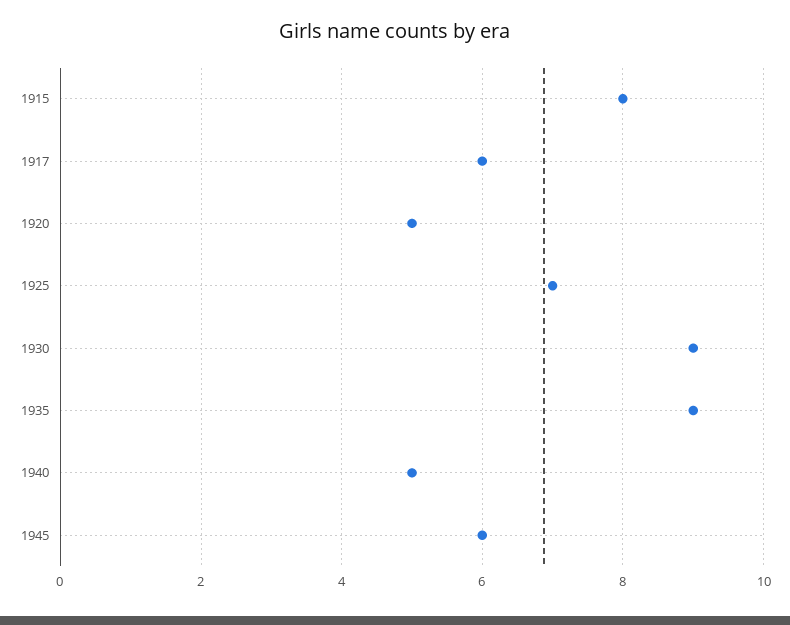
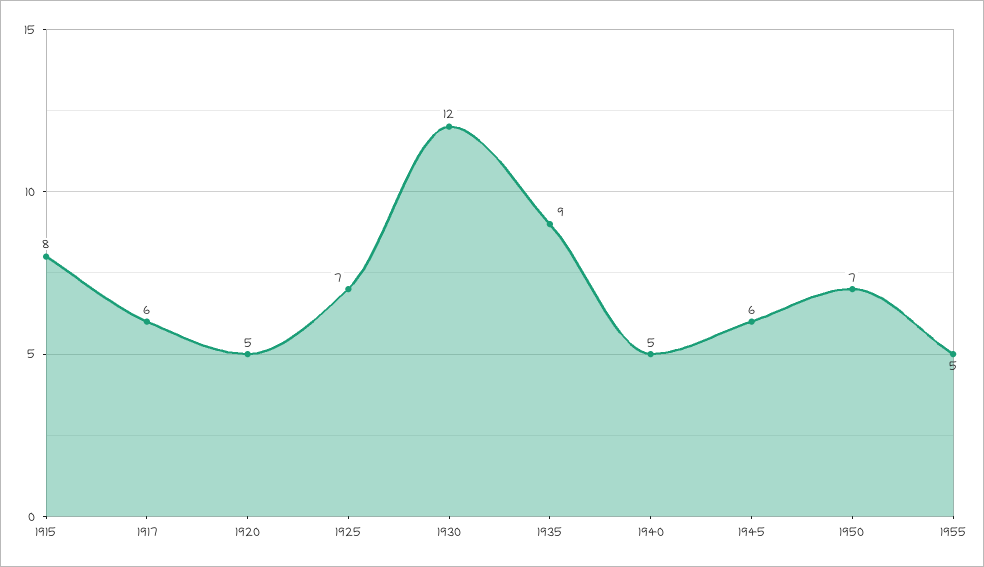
1930: 9 -> 12
1950: none -> 7
1955: none -> 5

